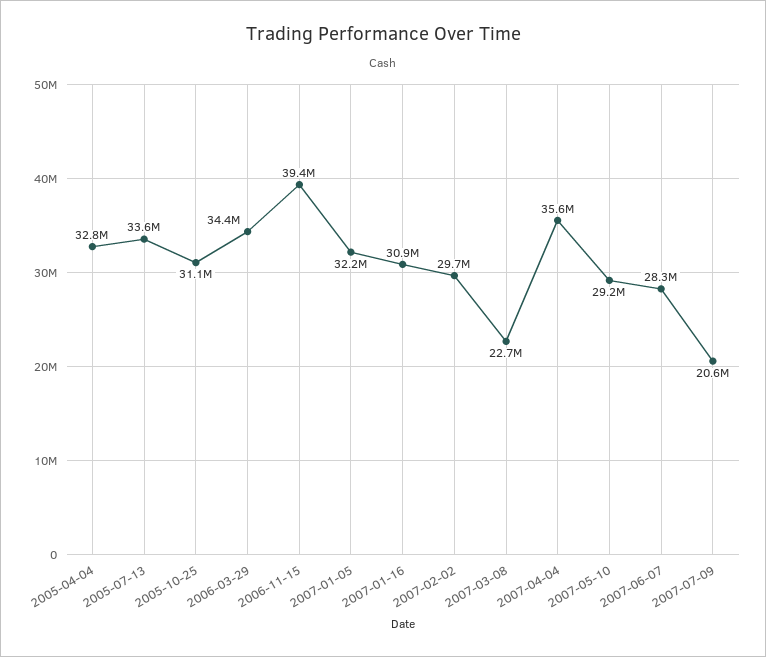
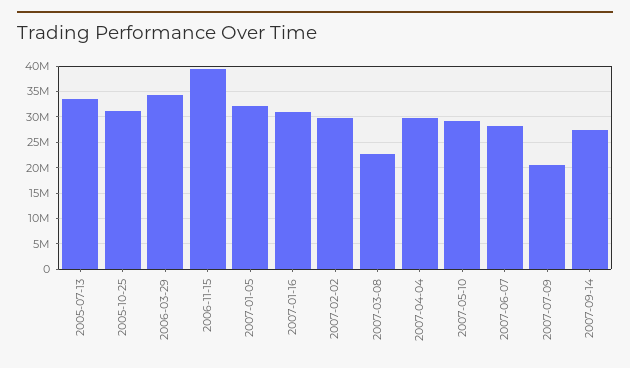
2005-04-04: 32800000 -> none
2007-04-04: 35600000 -> 30000000
2007-09-14: none -> 27500000

